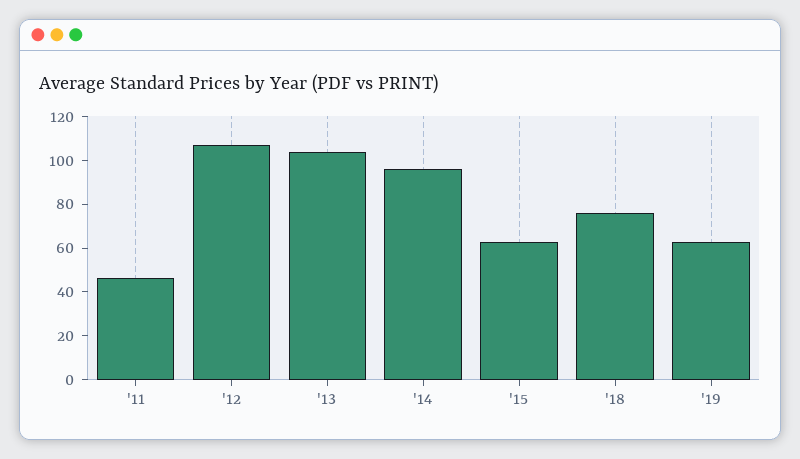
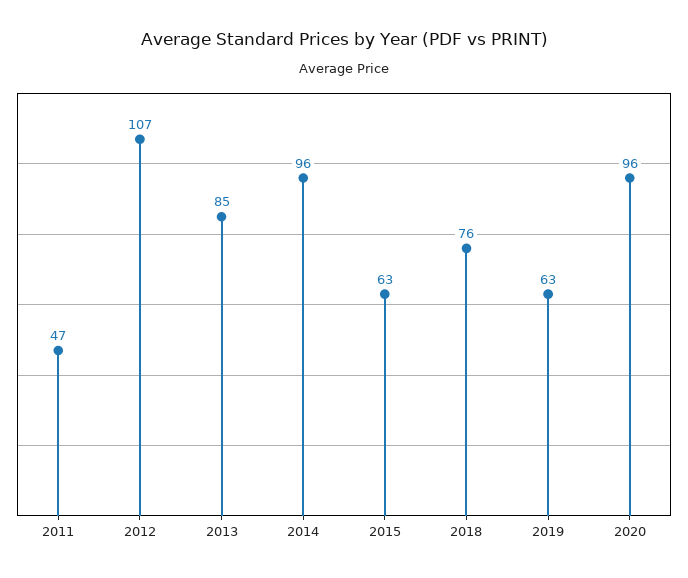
'13: 105 -> 85
2020: none -> 96

